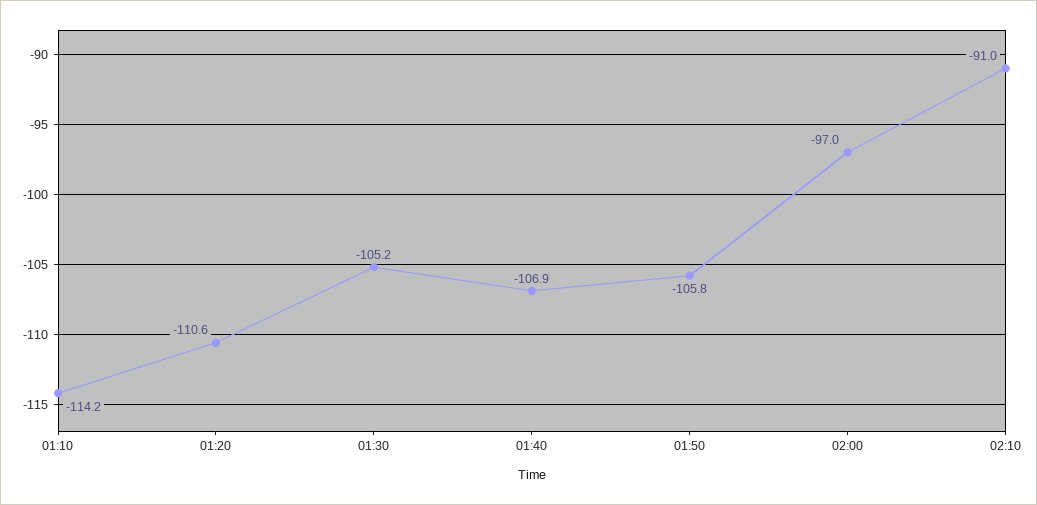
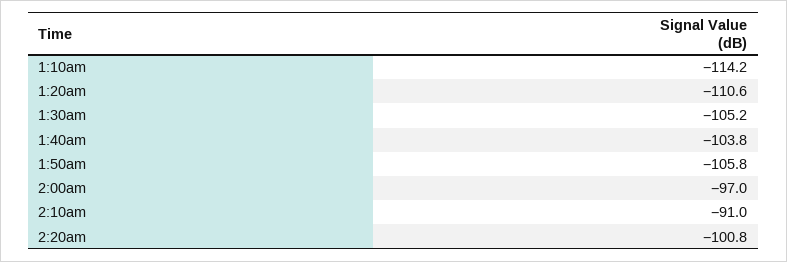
01:40: -106.9 -> -103.8
2:20am: none -> -100.8

